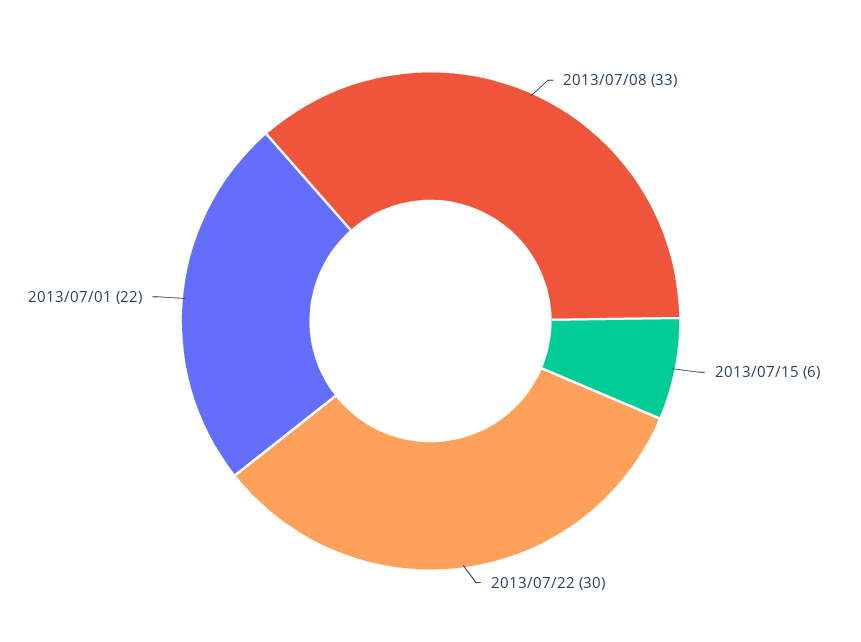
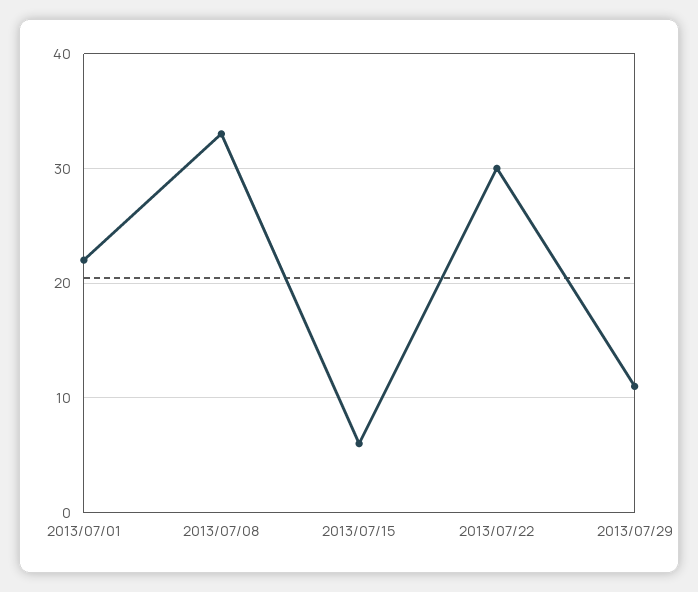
2013/07/29: none -> 11

